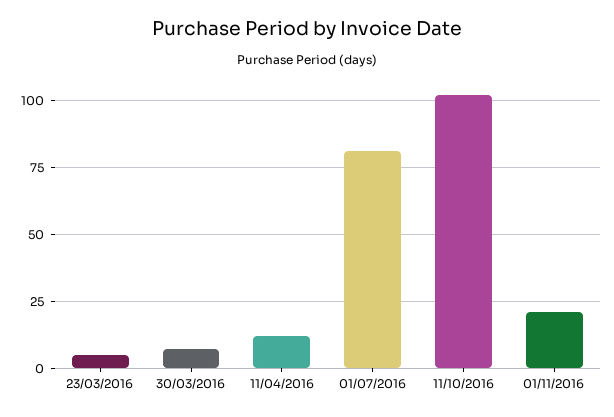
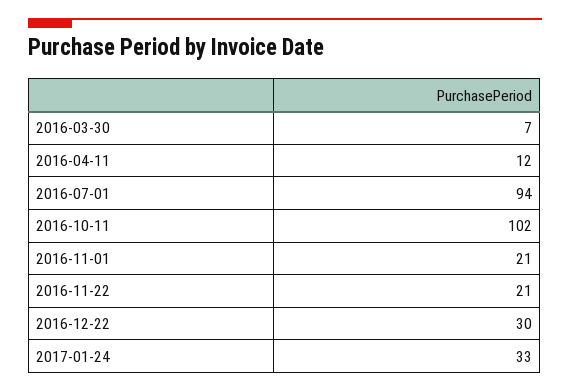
23/03/2016: 5 -> none
01/07/2016: 80 -> 94
2016-11-22: none -> 21
2016-12-22: none -> 30
2017-01-24: none -> 33

